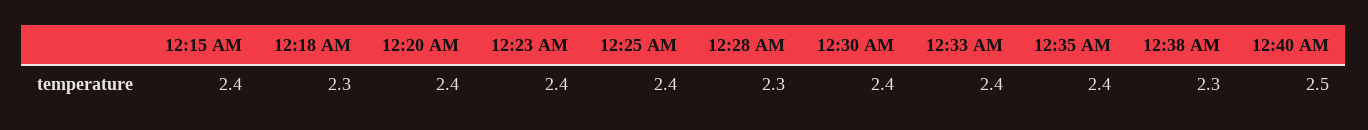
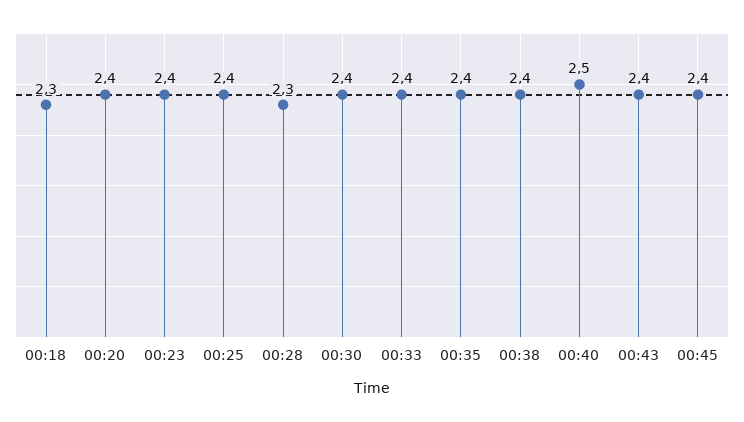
12:15 AM: 2.4 -> none
12:38 AM: 2.3 -> 2.4
00:43: none -> 2.4
00:45: none -> 2.4

